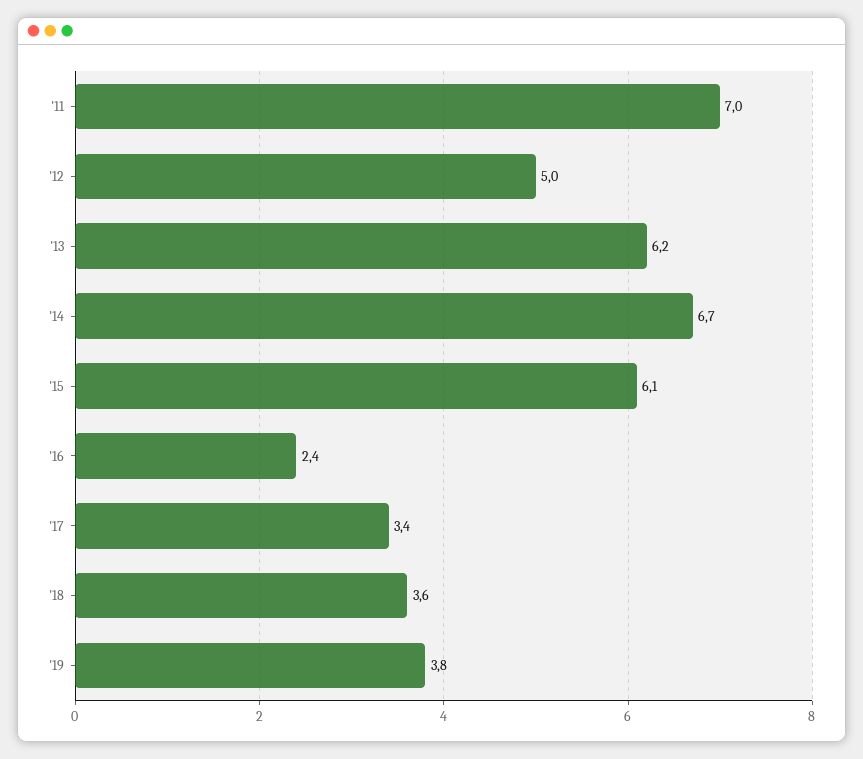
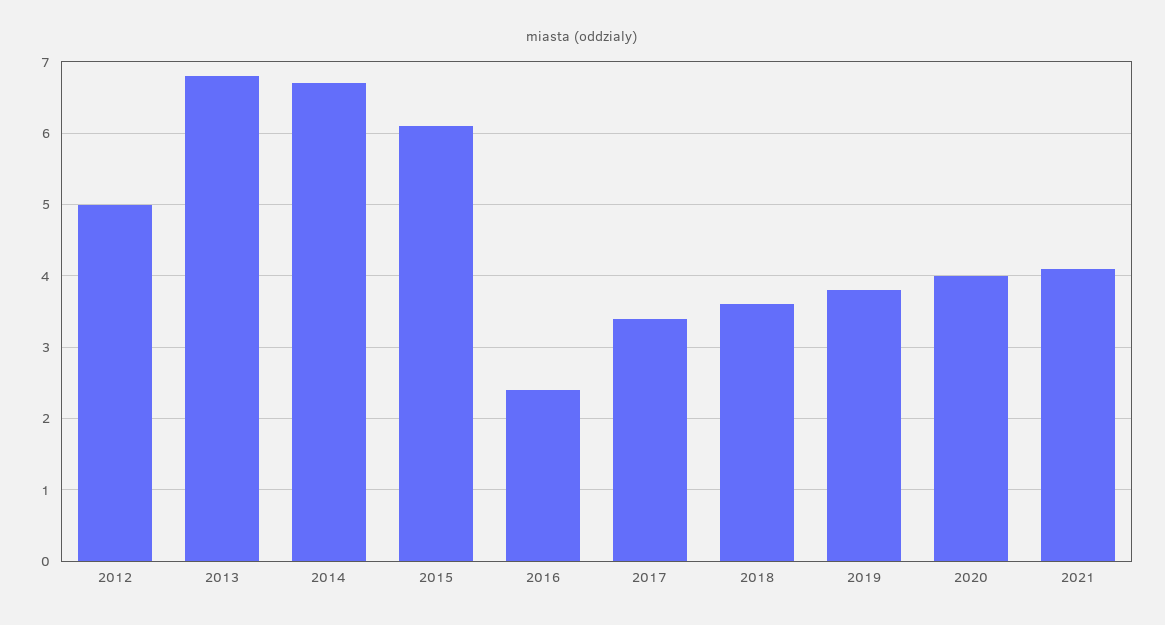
'11: 7 -> none
'13: 6.2 -> 6.8
2020: none -> 4
2021: none -> 4.1

